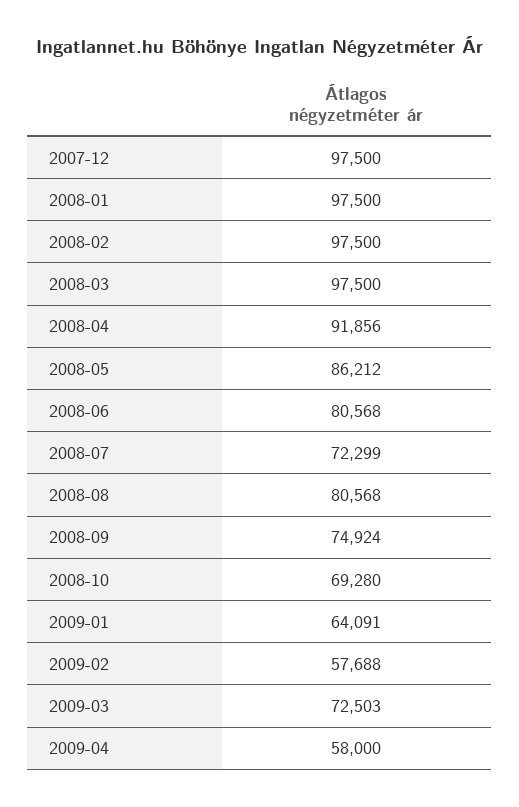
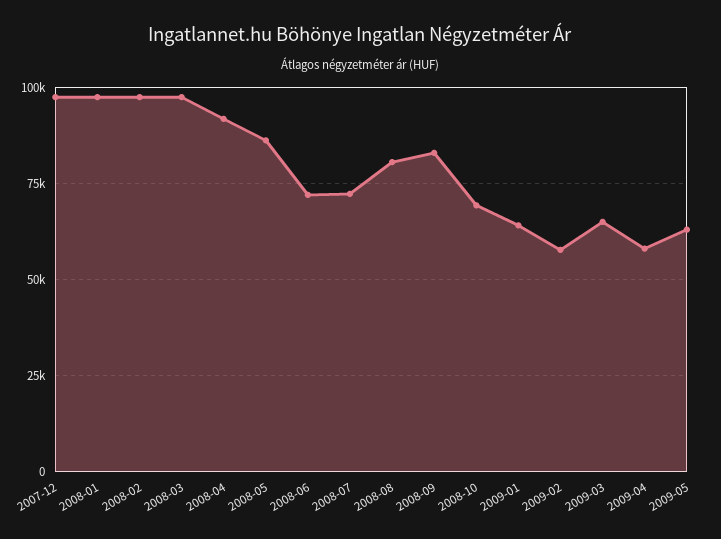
2008-06: 80568 -> 72500
2008-09: 74924 -> 82500
2009-03: 72503 -> 65000
2009-05: none -> 62500

